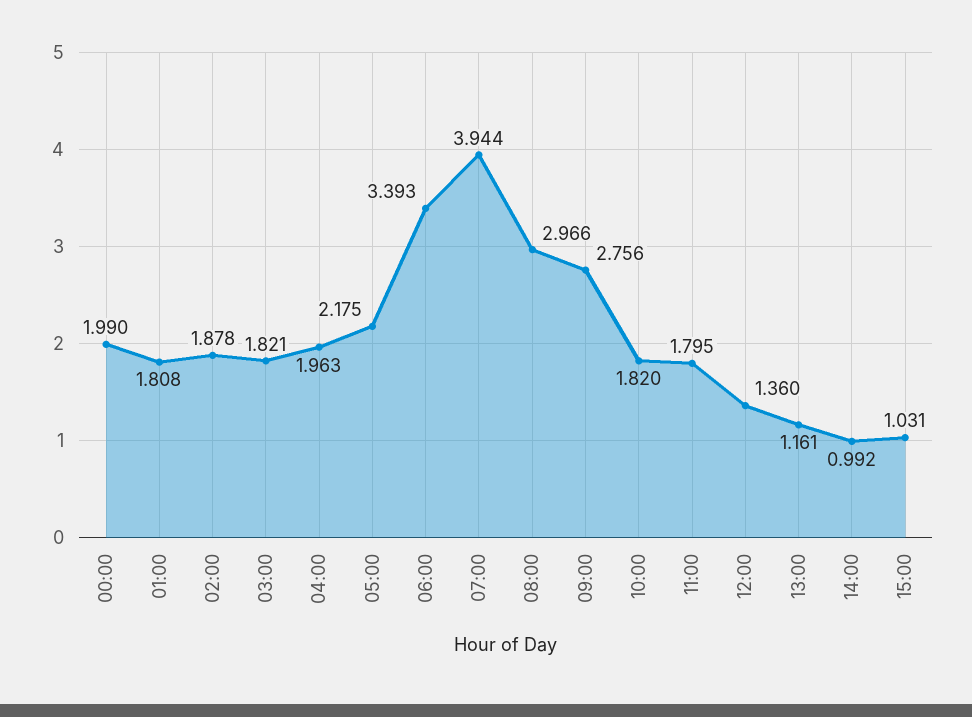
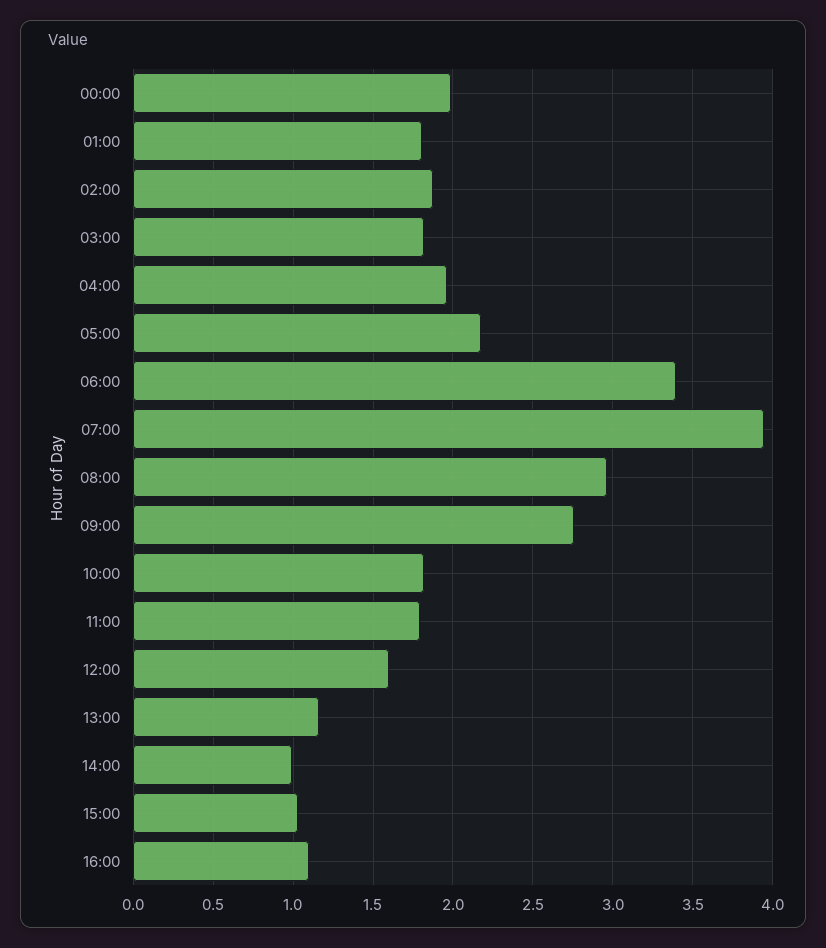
12:00: 1.36 -> 1.6
16:00: none -> 1.1

